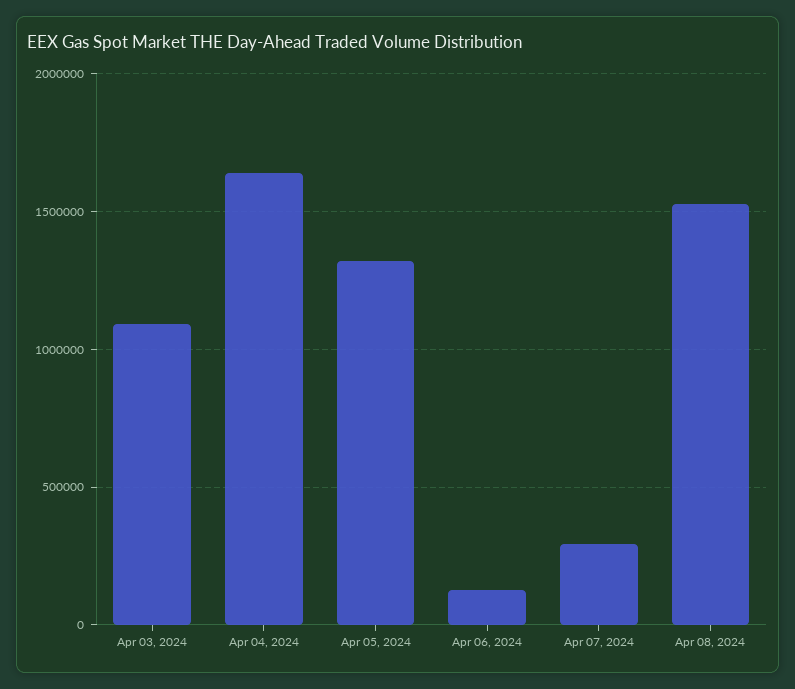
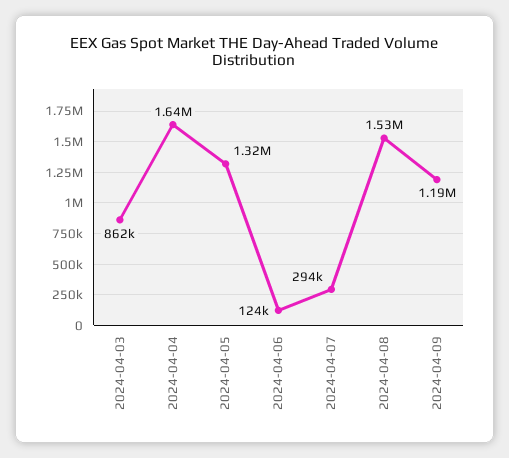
Apr 03, 2024: 1100000 -> 862000
2024-04-09: none -> 1190000

